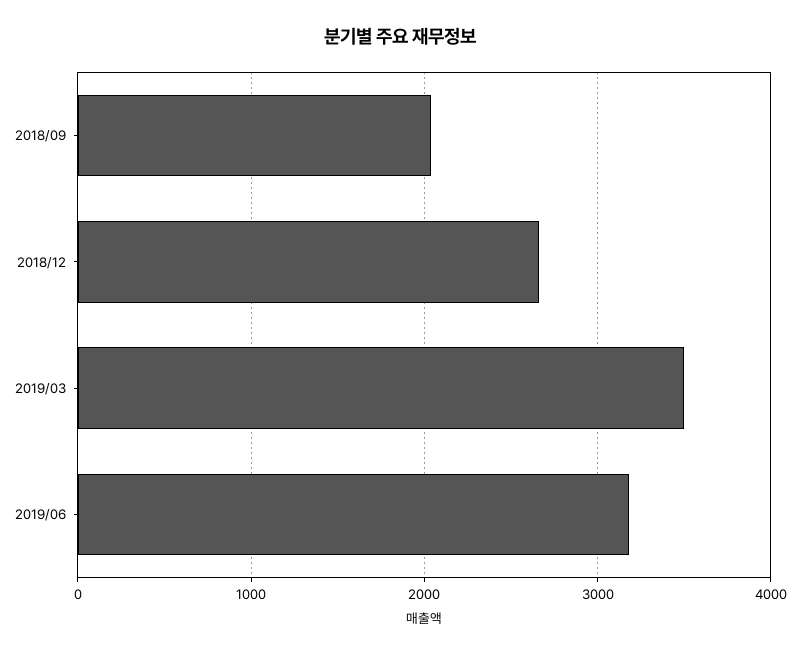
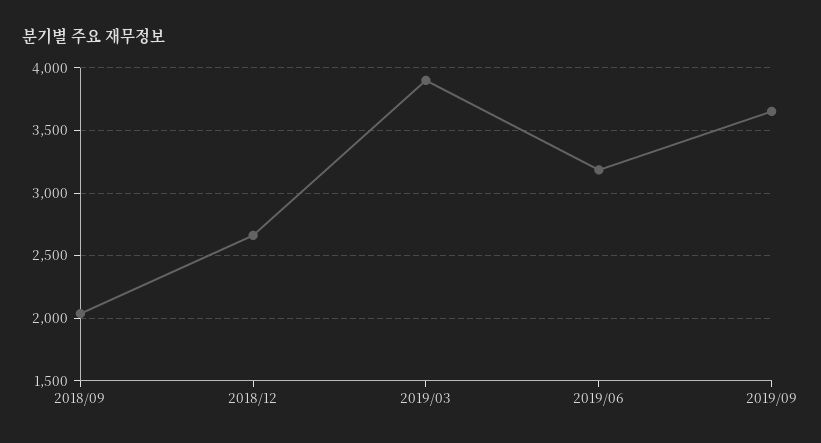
2019/03: 3500 -> 3900
2019/09: none -> 3650

